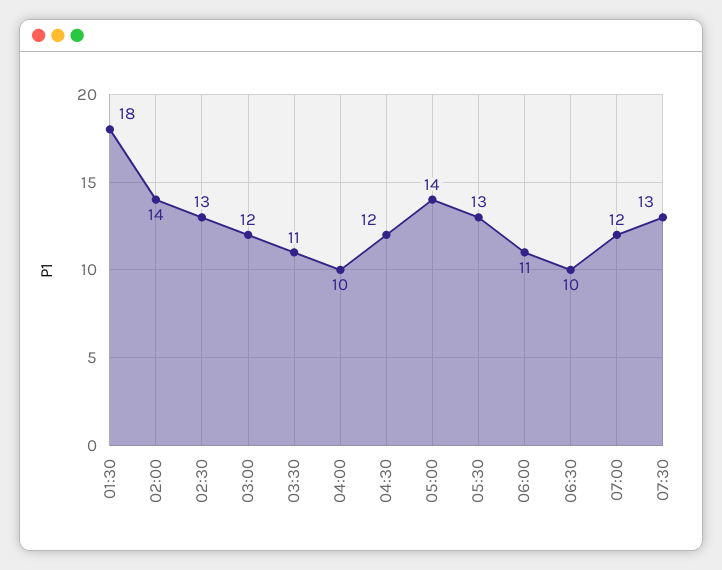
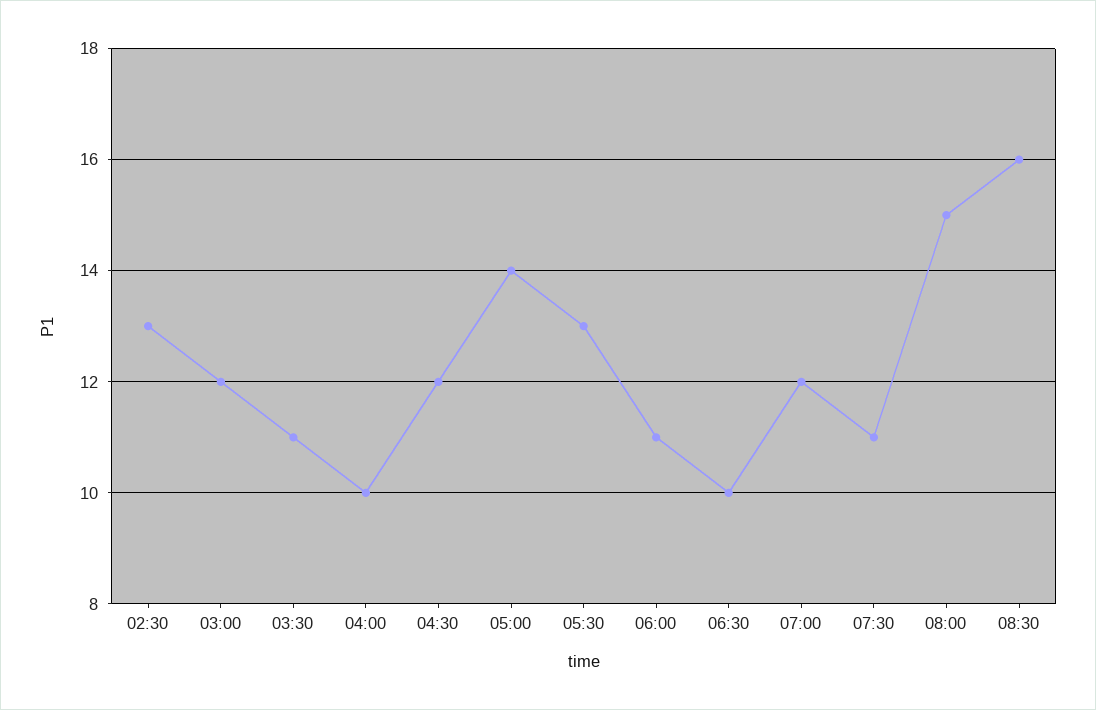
01:30: 18 -> none
02:00: 14 -> none
07:30: 13 -> 11
08:00: none -> 15
08:30: none -> 16

